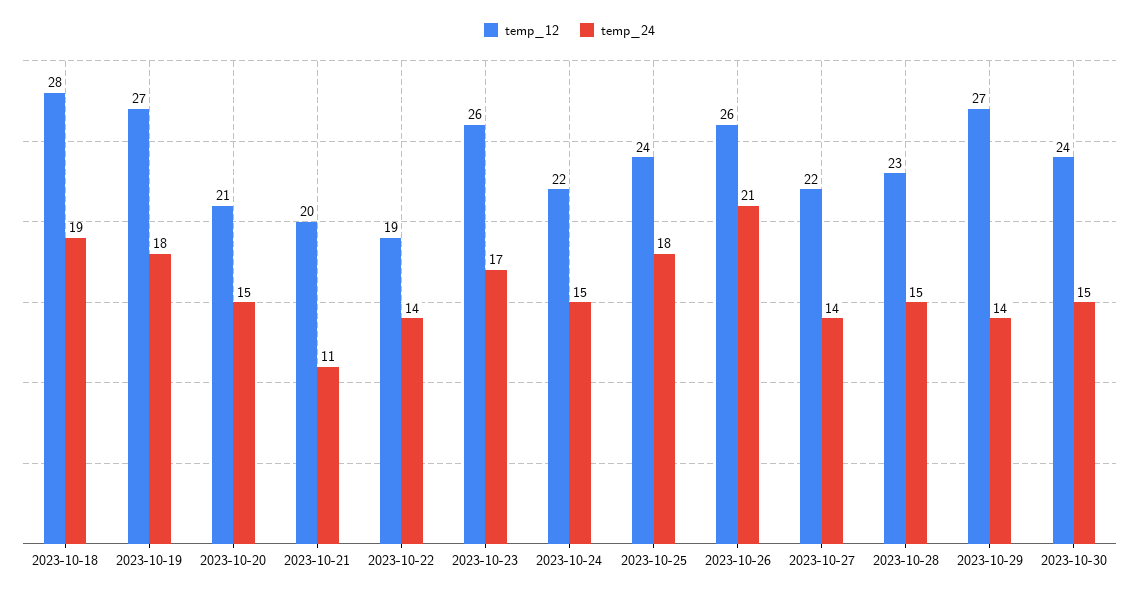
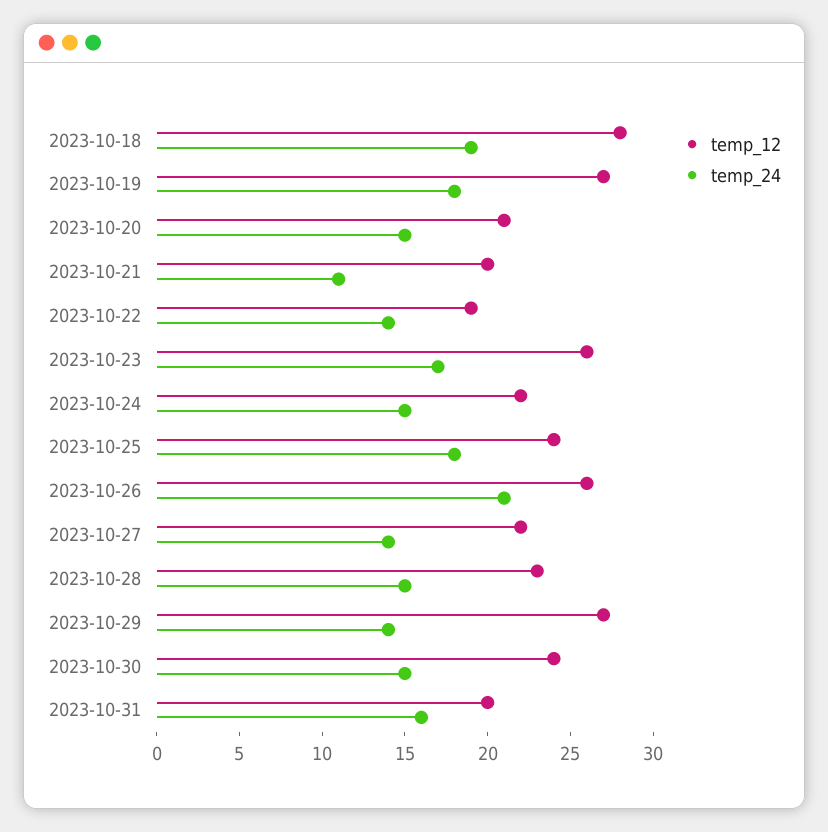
temp_12, 2023-10-31: none -> 20
temp_24, 2023-10-31: none -> 16

